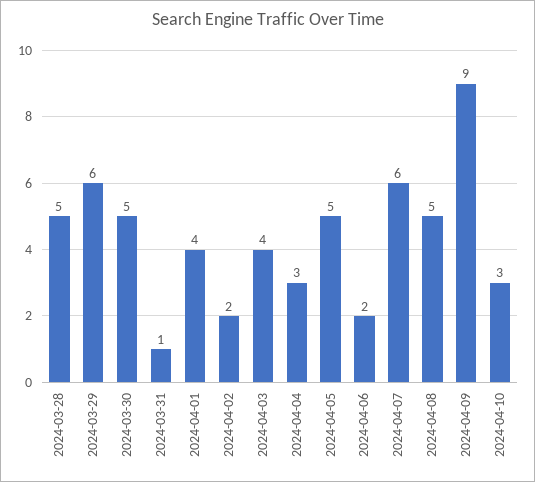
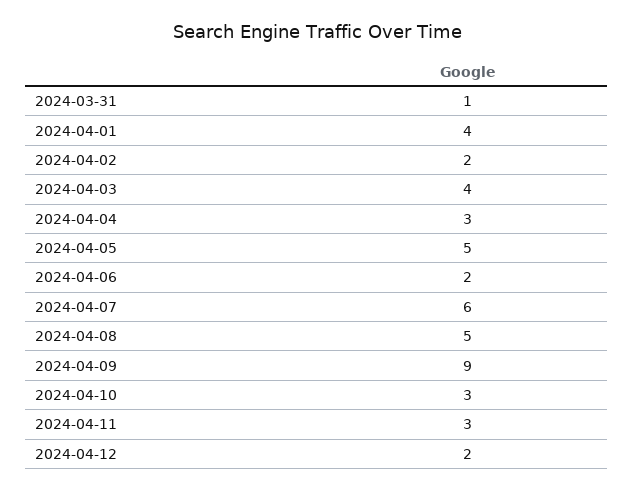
2024-03-28: 5 -> none
2024-03-29: 6 -> none
2024-03-30: 5 -> none
2024-04-11: none -> 3
2024-04-12: none -> 2

